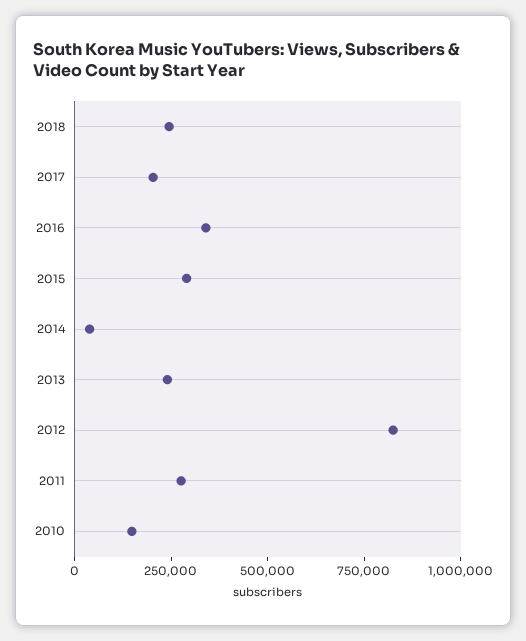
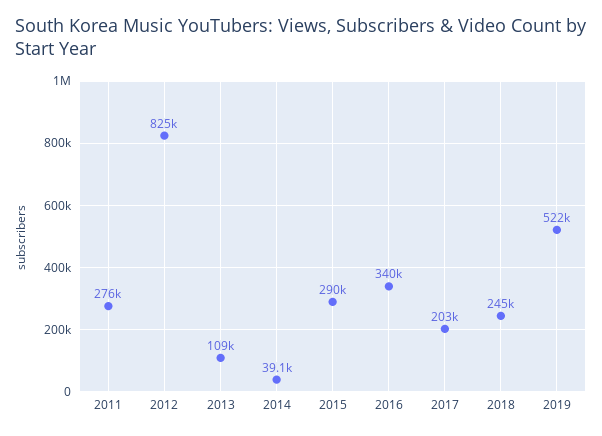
2013: 250000 -> 109000
2010: 150000 -> none
2019: none -> 522000

